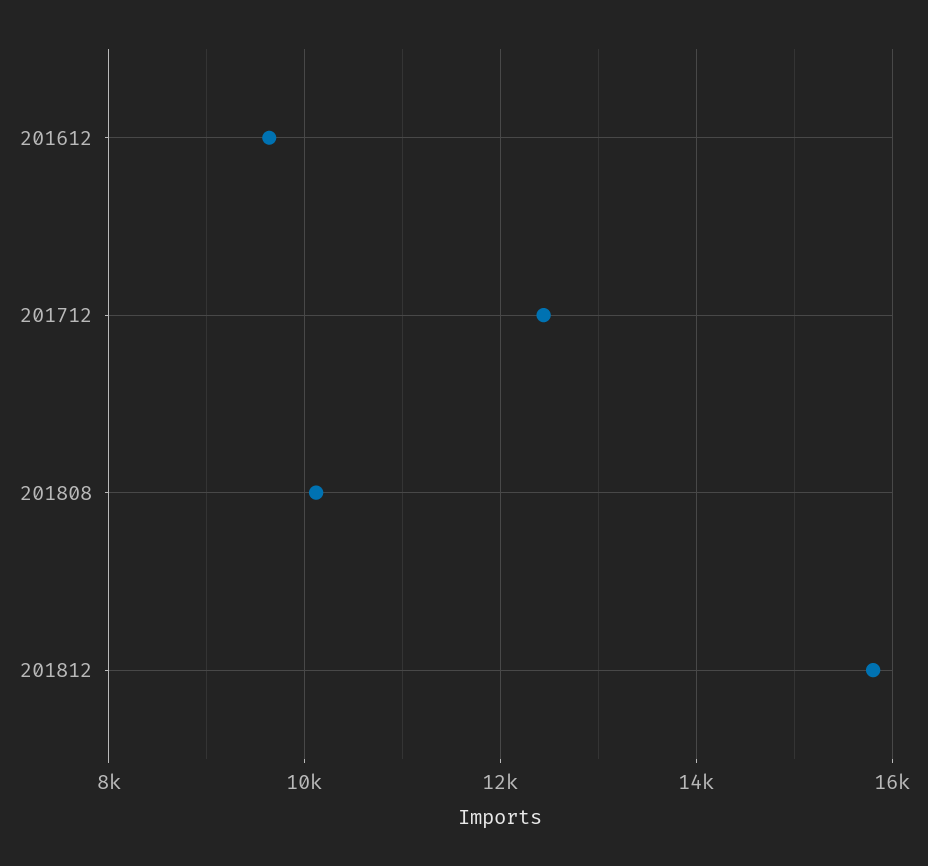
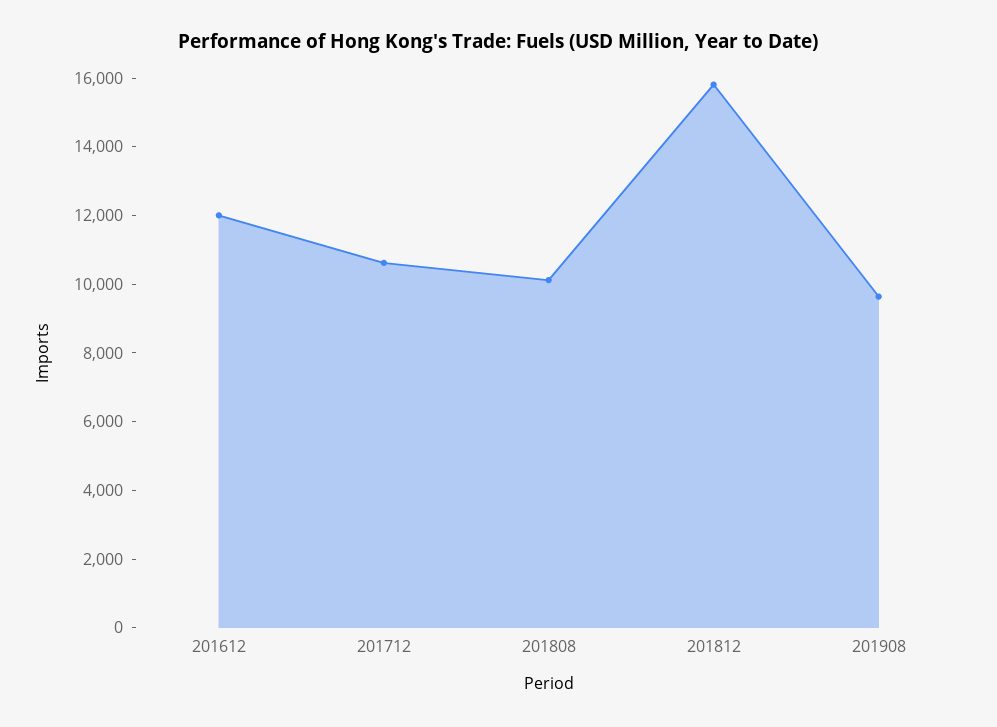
201612: 9600 -> 12000
201712: 12400 -> 10500
201908: none -> 9500

